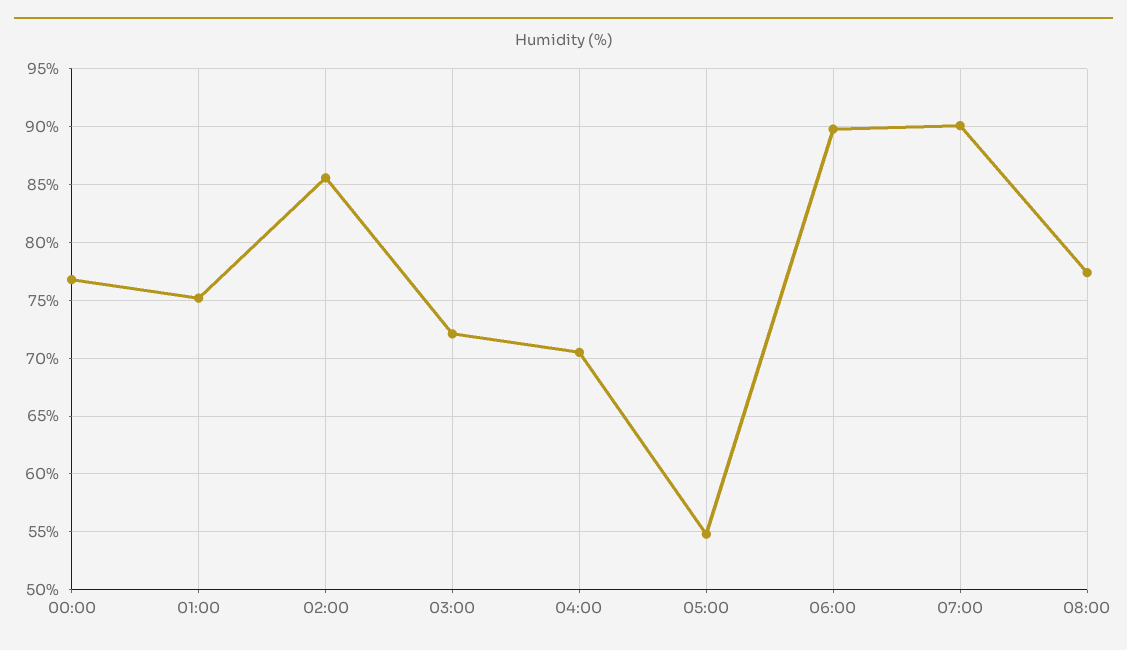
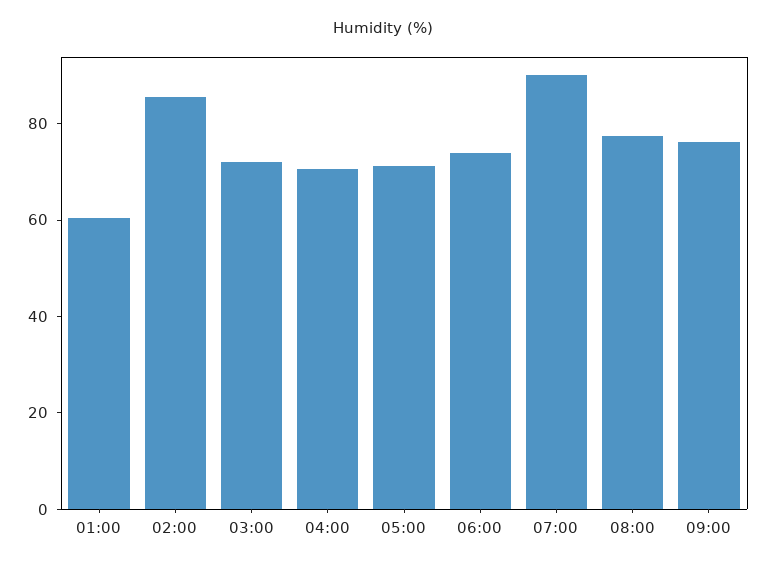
00:00: 77 -> none
01:00: 75 -> 60
05:00: 55 -> 70
06:00: 90 -> 75
09:00: none -> 75

